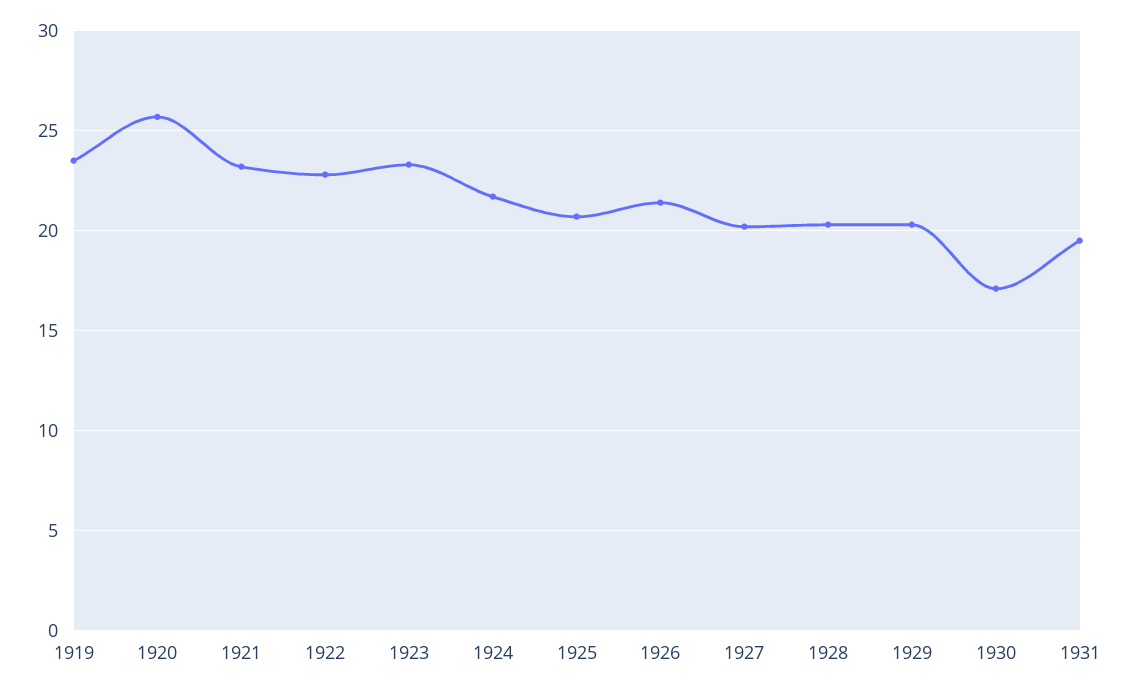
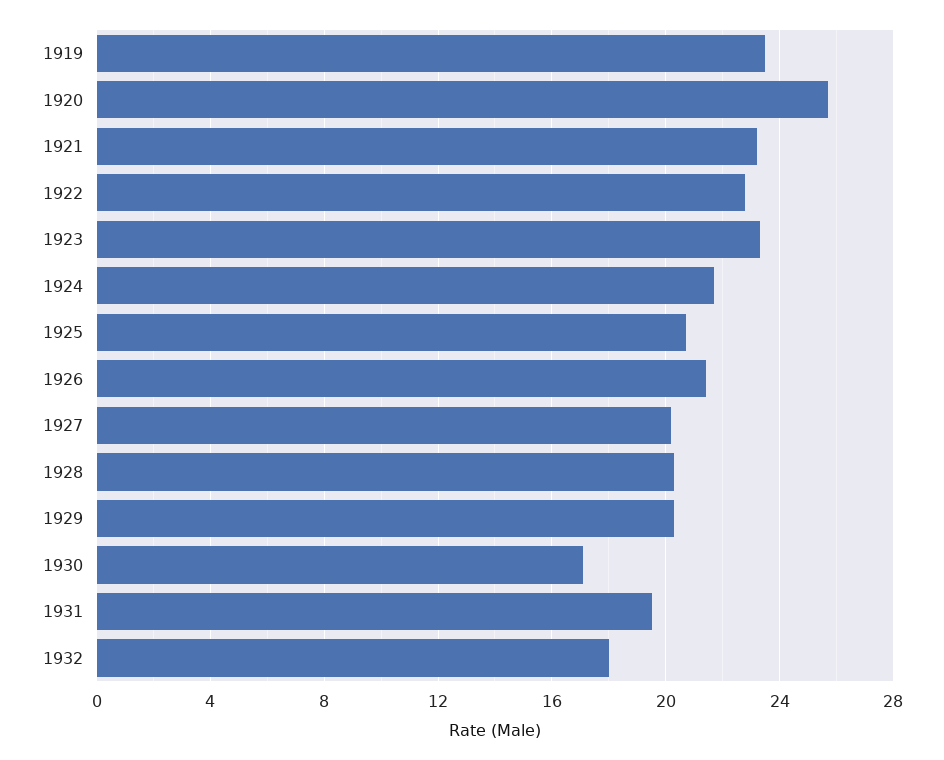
1932: none -> 18

